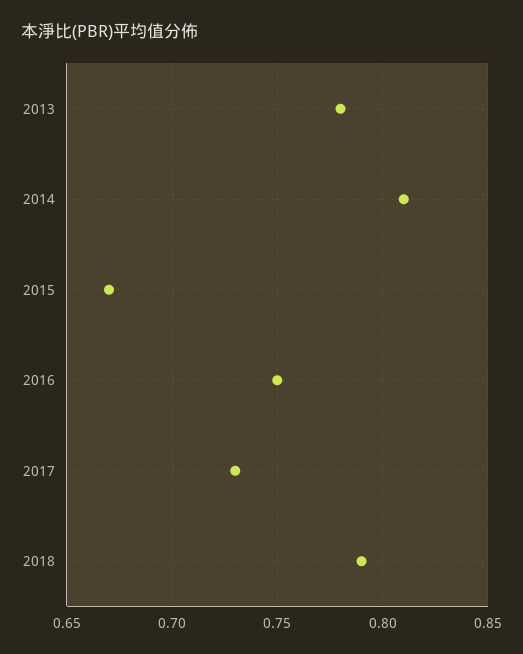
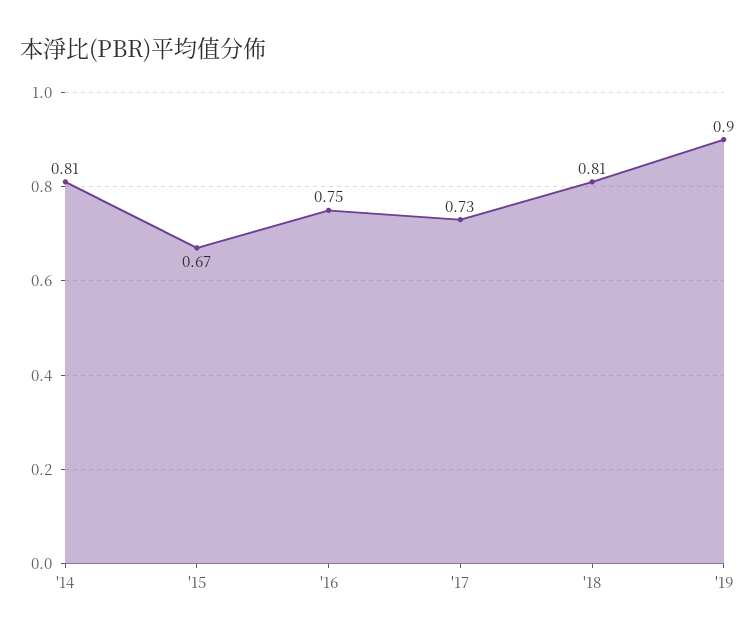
2013: 0.78 -> none
2018: 0.79 -> 0.81
'19: none -> 0.9

